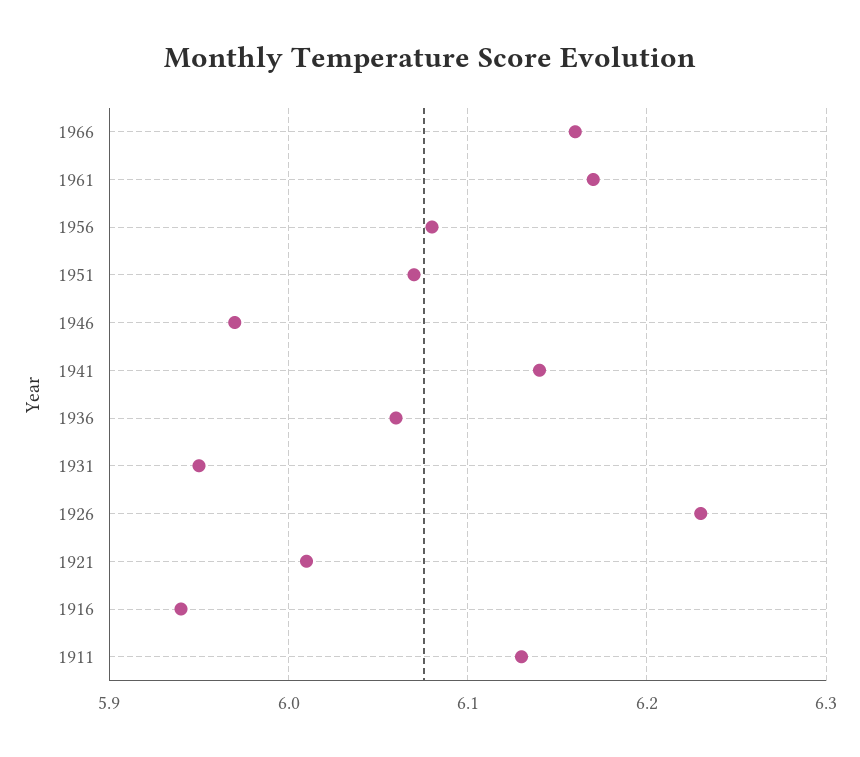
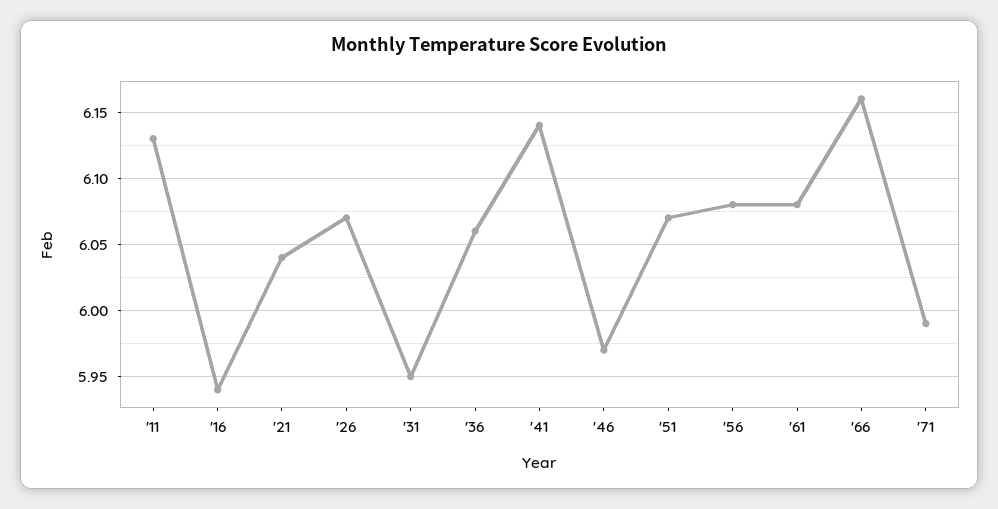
1961: 6.17 -> 6.08
1926: 6.23 -> 6.07
1921: 6.01 -> 6.04
'71: none -> 5.99

